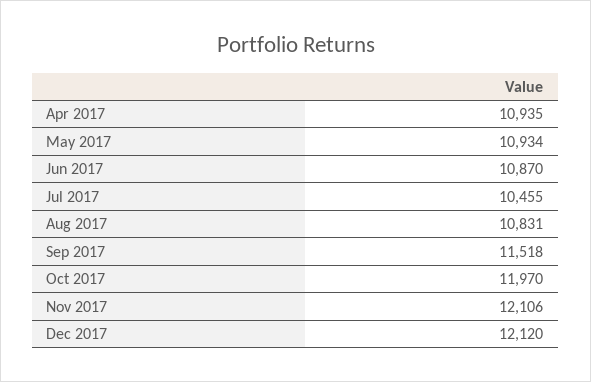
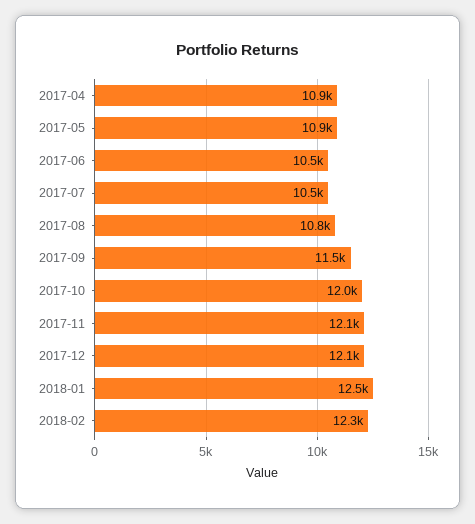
Jun 2017: 10870 -> 10500
2018-01: none -> 12500
2018-02: none -> 12300

